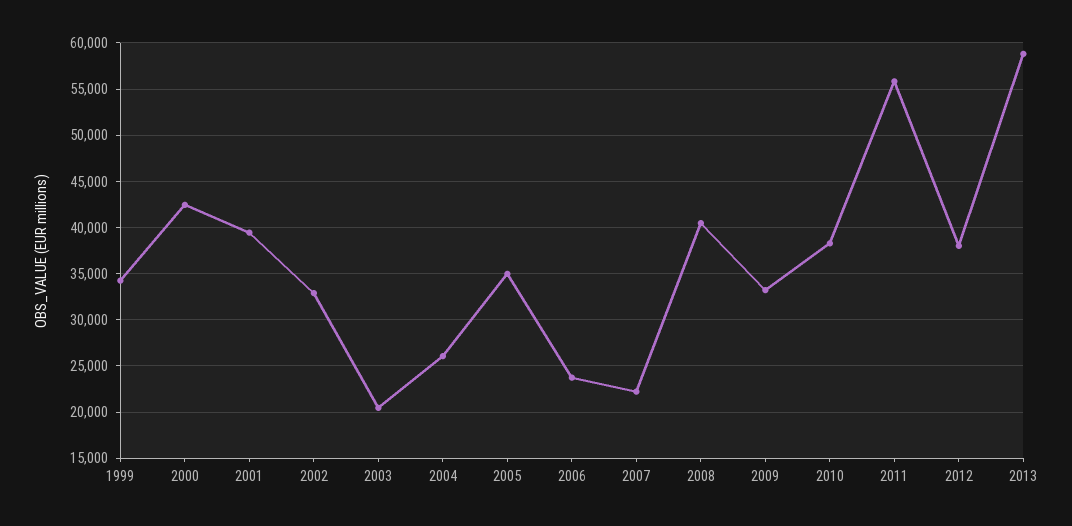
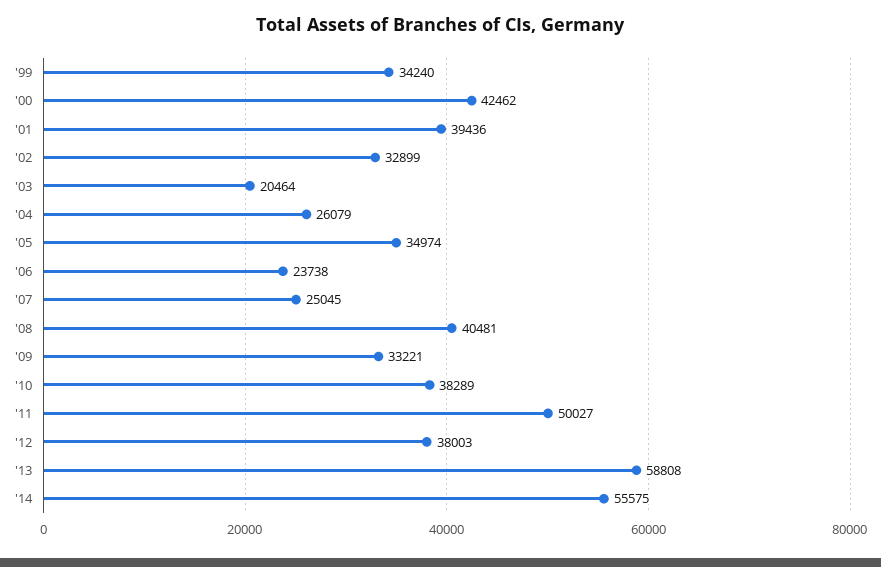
2007: 22000 -> 25045
2011: 56000 -> 50027
'14: none -> 55575

